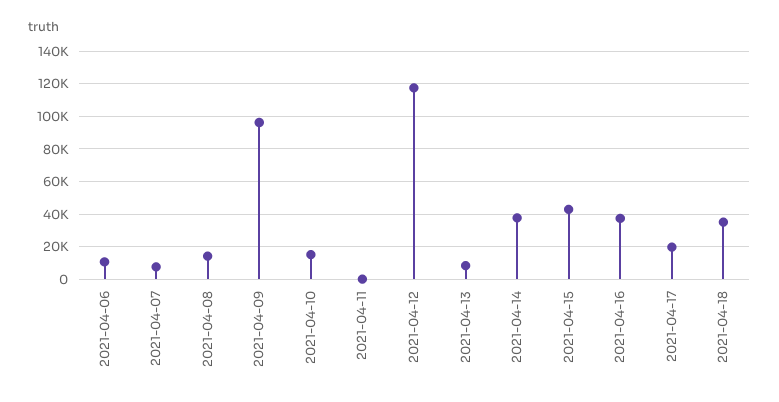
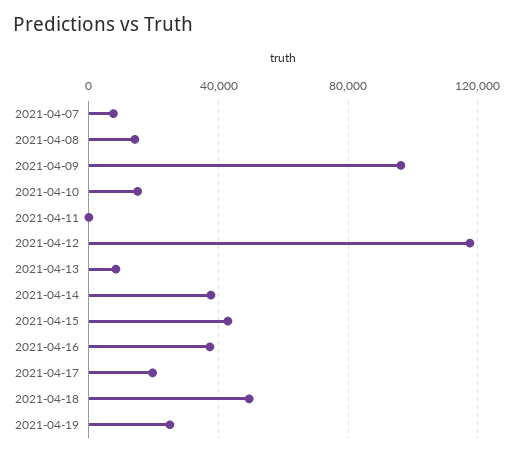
2021-04-06: 10000 -> none
2021-04-18: 35000 -> 50000
2021-04-19: none -> 25000

